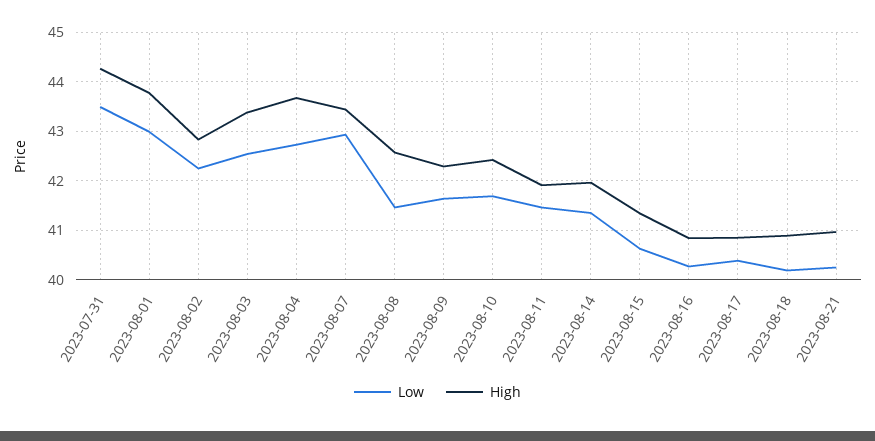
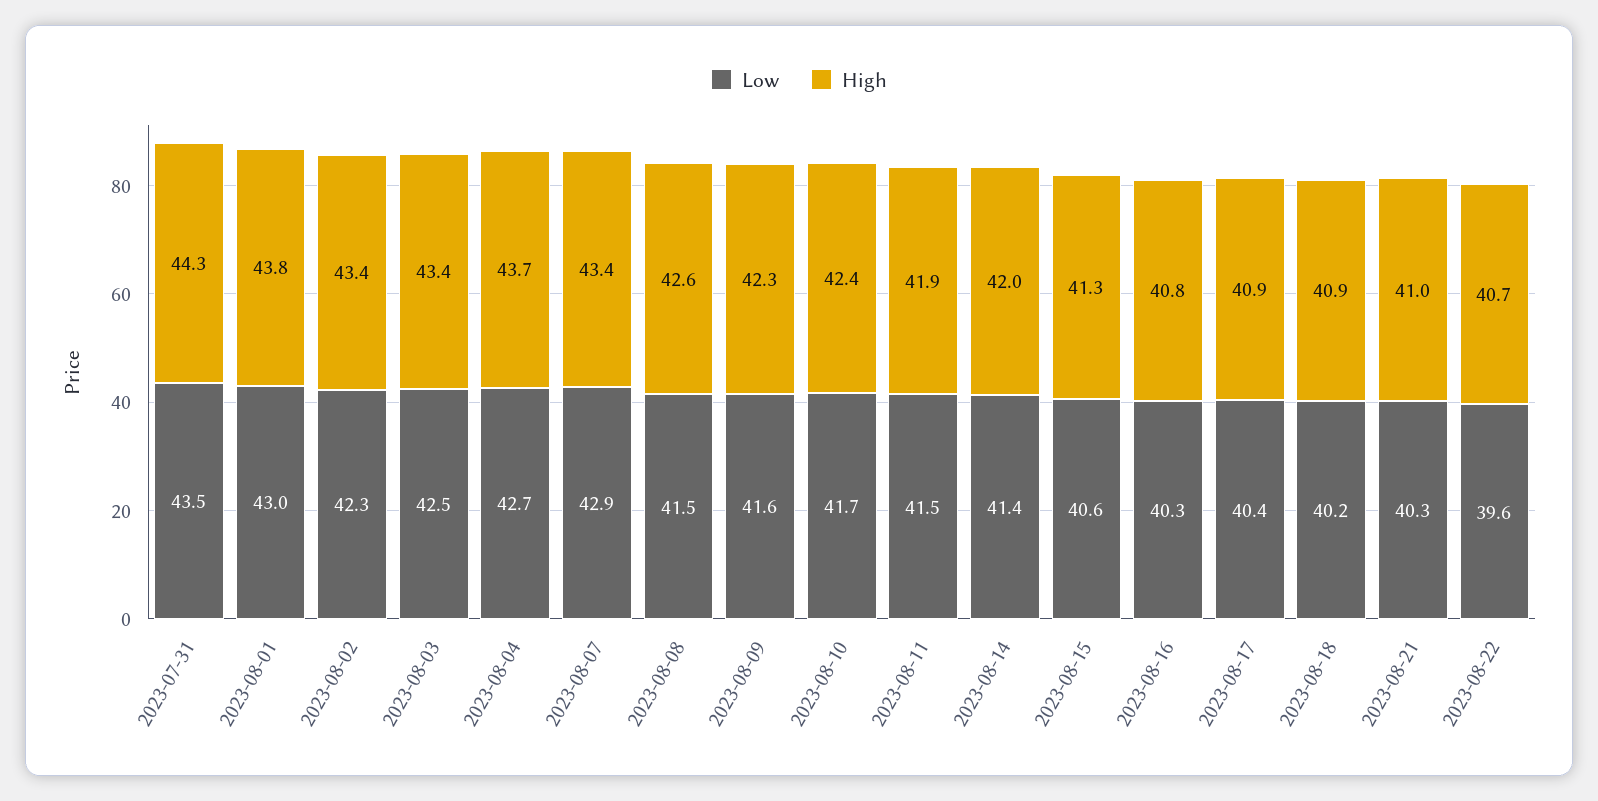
High, 2023-08-02: 42.8 -> 43.4
Low, 2023-08-22: none -> 39.6
High, 2023-08-22: none -> 40.7

